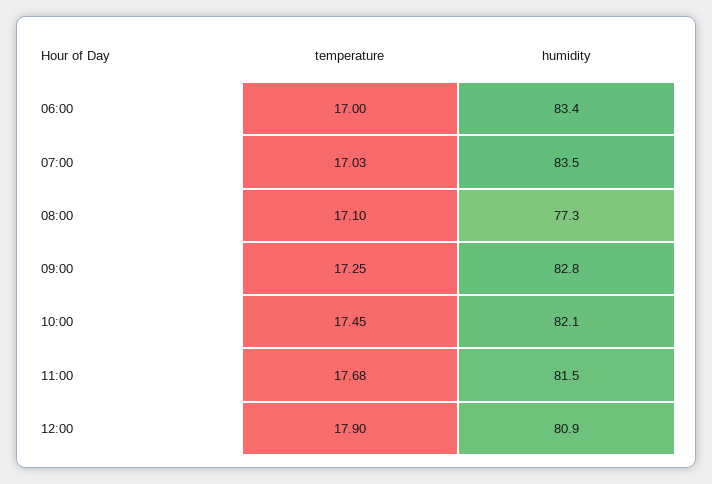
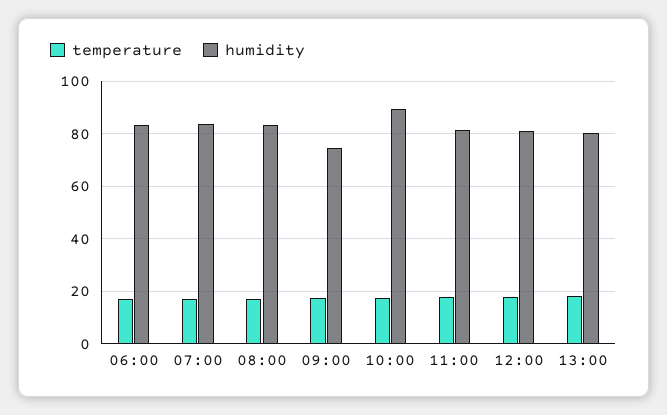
humidity, 08:00: 77.3 -> 82.5
humidity, 09:00: 82.8 -> 75
humidity, 10:00: 82.1 -> 90
temperature, 13:00: none -> 17.5
humidity, 13:00: none -> 80

